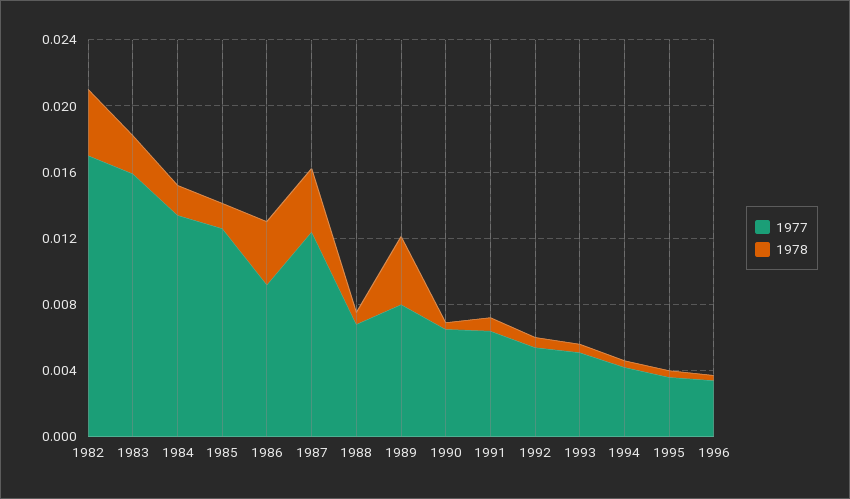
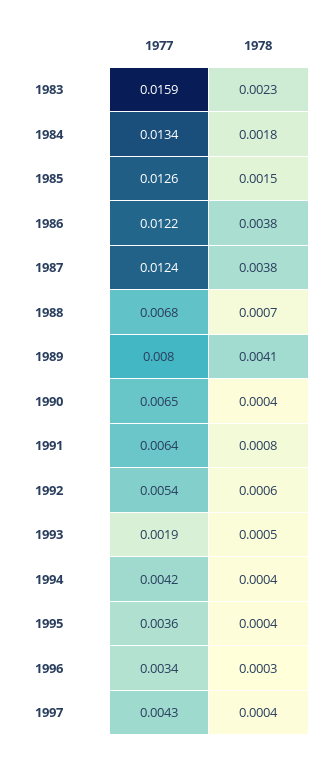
1977, 1982: 0.017 -> none
1978, 1982: 0.004 -> none
1977, 1986: 0.009 -> 0.0122
1977, 1993: 0.005 -> 0.0019
1977, 1997: none -> 0.0043
1978, 1997: none -> 0.0004

